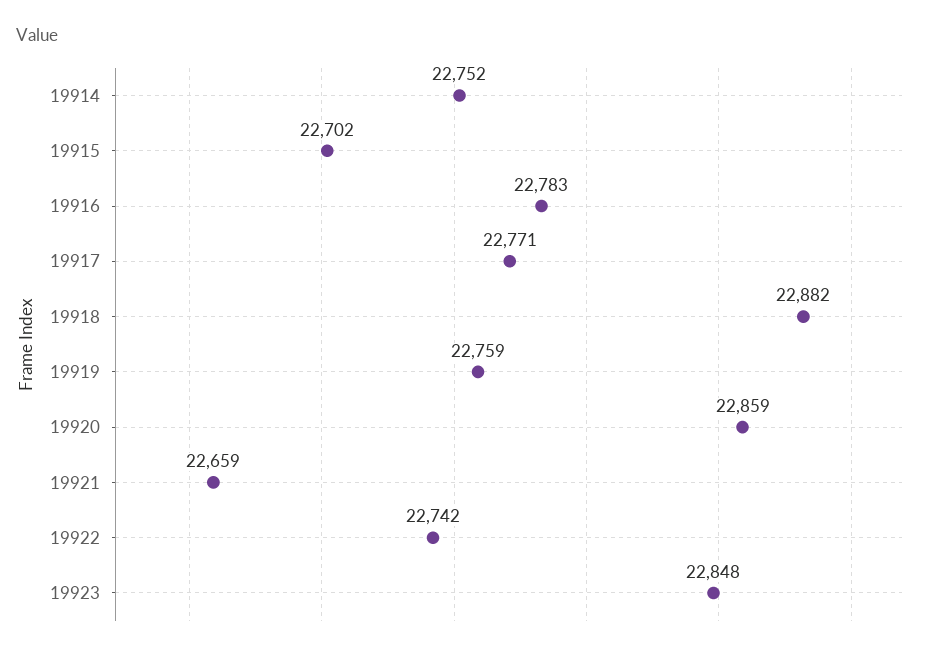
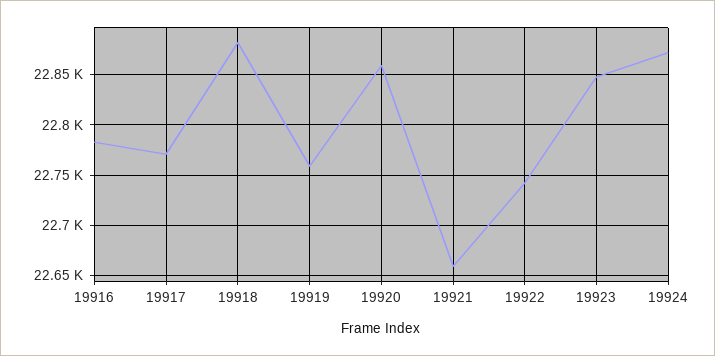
19914: 22752 -> none
19915: 22702 -> none
19924: none -> 22870

